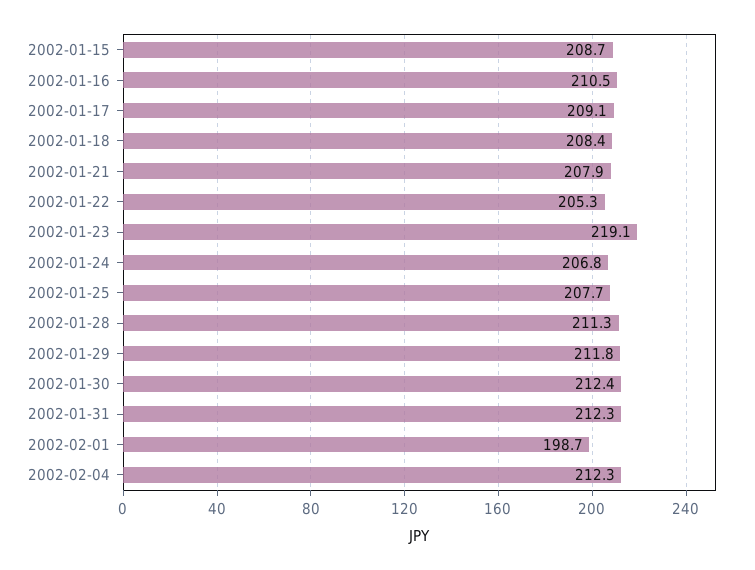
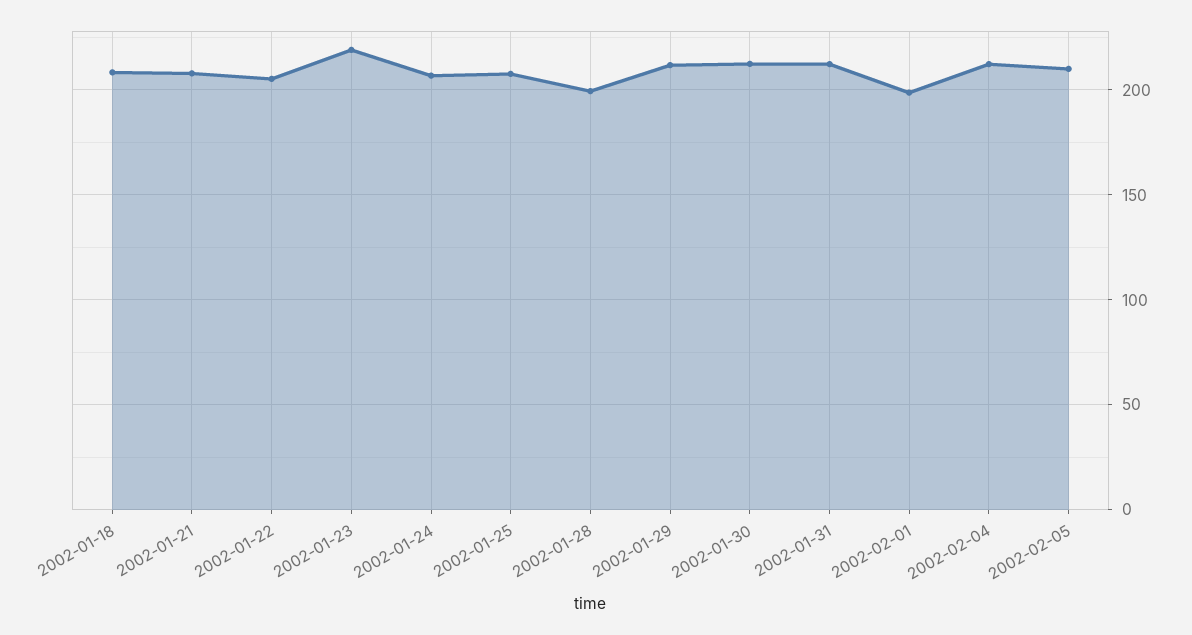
2002-01-15: 208.7 -> none
2002-01-16: 210.5 -> none
2002-01-17: 209.1 -> none
2002-01-28: 211.3 -> 200
2002-02-05: none -> 210

